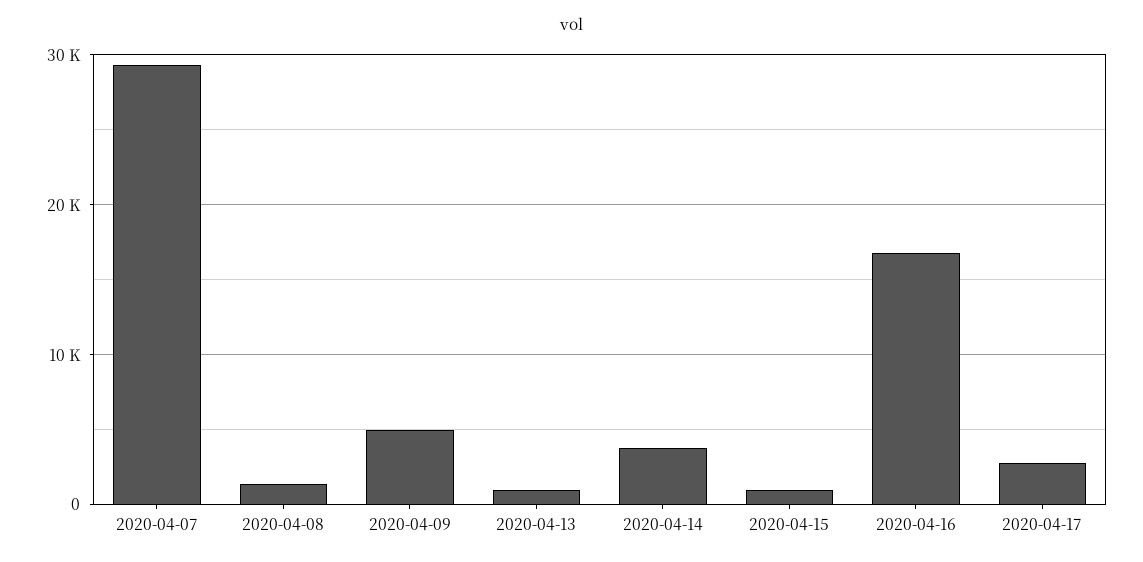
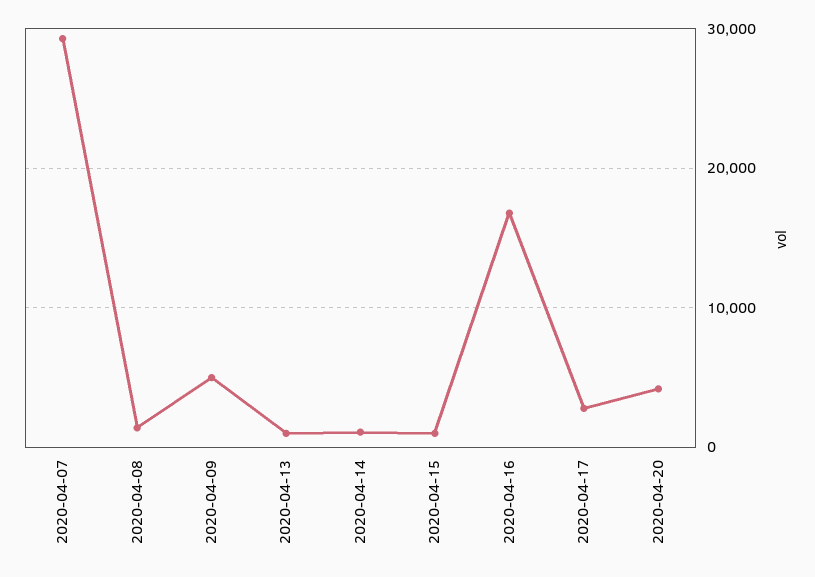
2020-04-14: 4000 -> 1000
2020-04-20: none -> 4000

